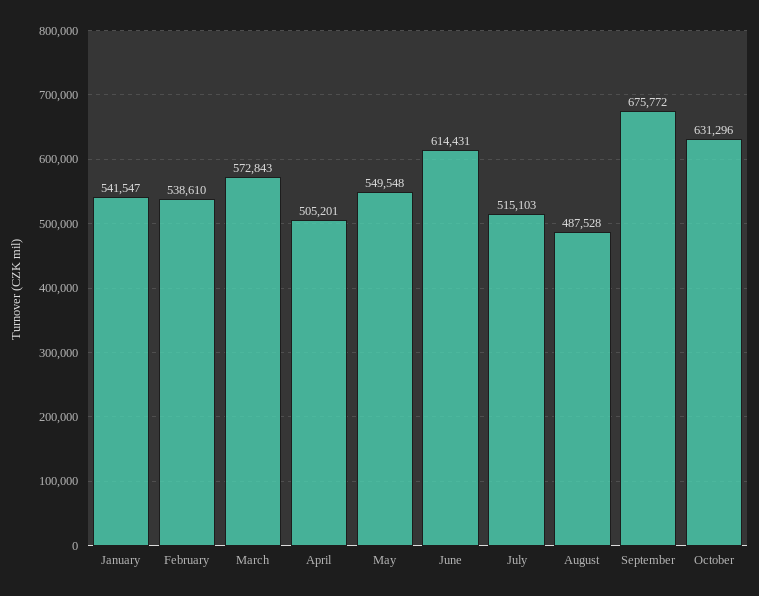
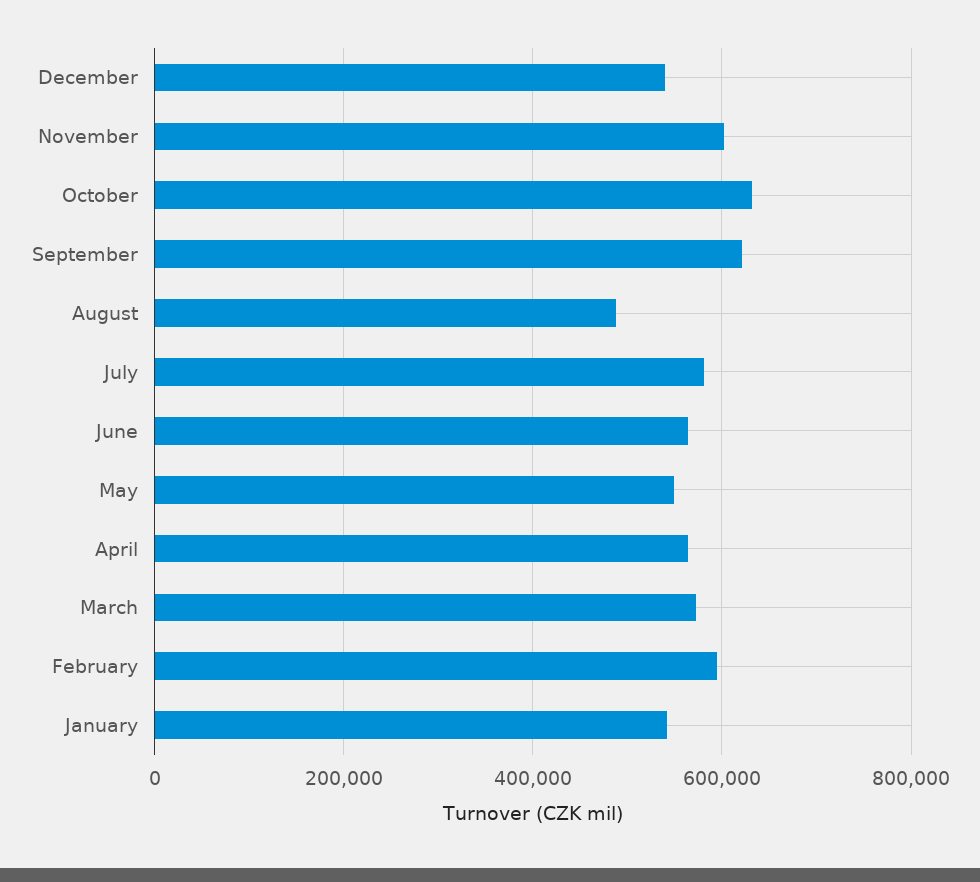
February: 538610 -> 600000
April: 505201 -> 560000
June: 614431 -> 560000
July: 515103 -> 580000
September: 675772 -> 620000
December: none -> 540000
November: none -> 600000

